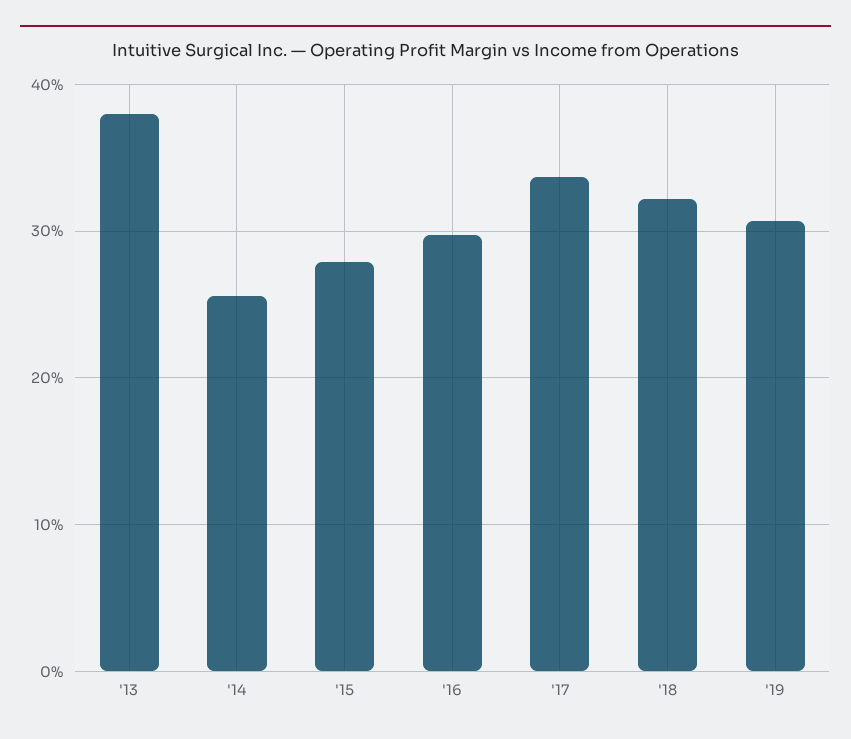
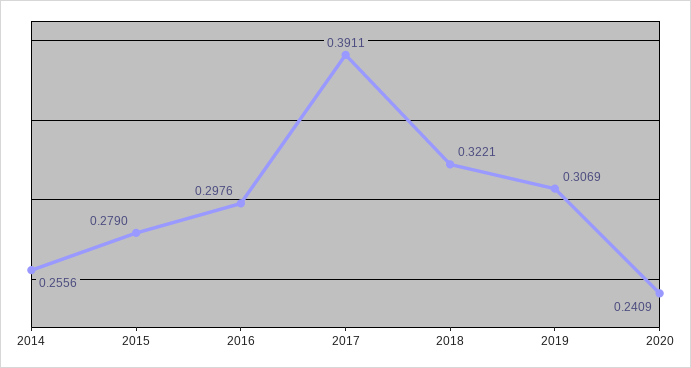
'13: 0.38 -> none
'17: 0.34 -> 0.3911
2020: none -> 0.2409

